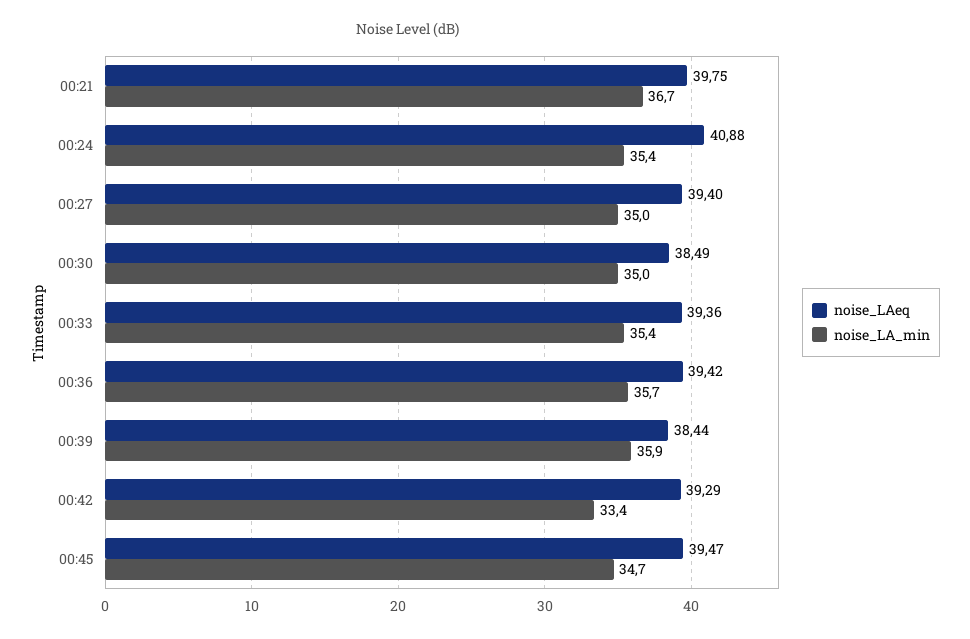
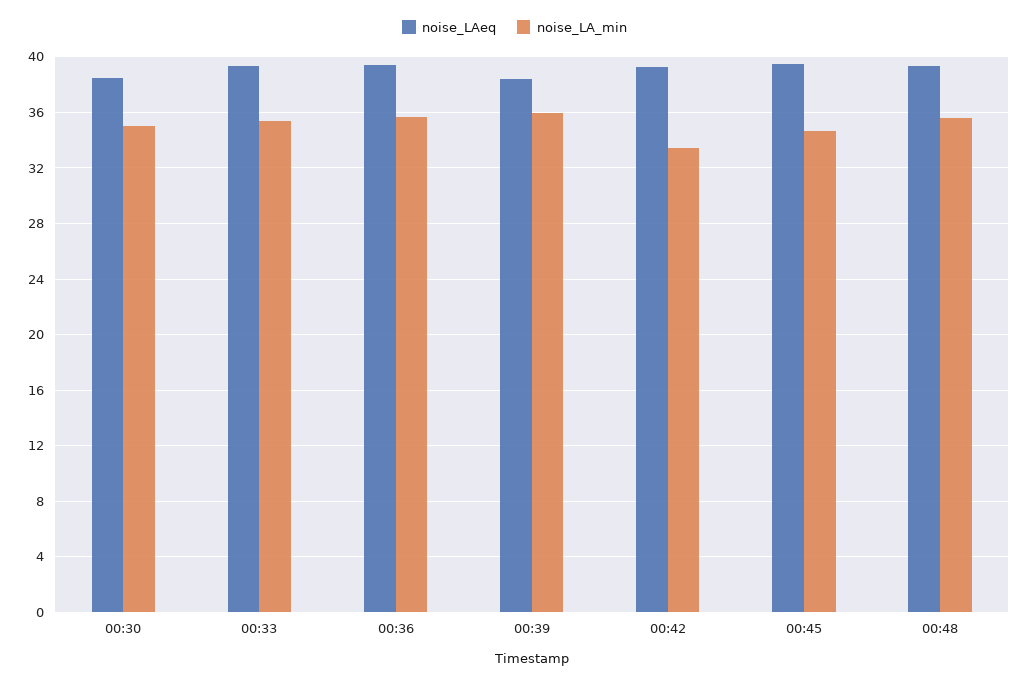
noise_LAeq, 00:21: 39.75 -> none
noise_LA_min, 00:21: 36.7 -> none
noise_LAeq, 00:24: 40.88 -> none
noise_LA_min, 00:24: 35.4 -> none
noise_LAeq, 00:27: 39.4 -> none
noise_LA_min, 00:27: 35 -> none
noise_LAeq, 00:48: none -> 39.5
noise_LA_min, 00:48: none -> 35.5

